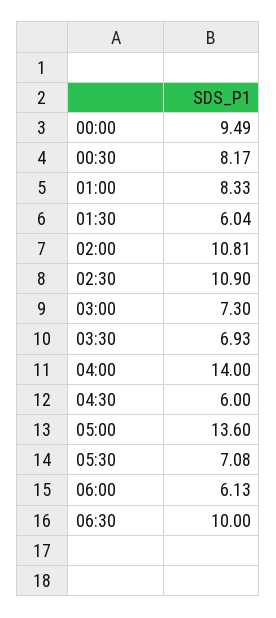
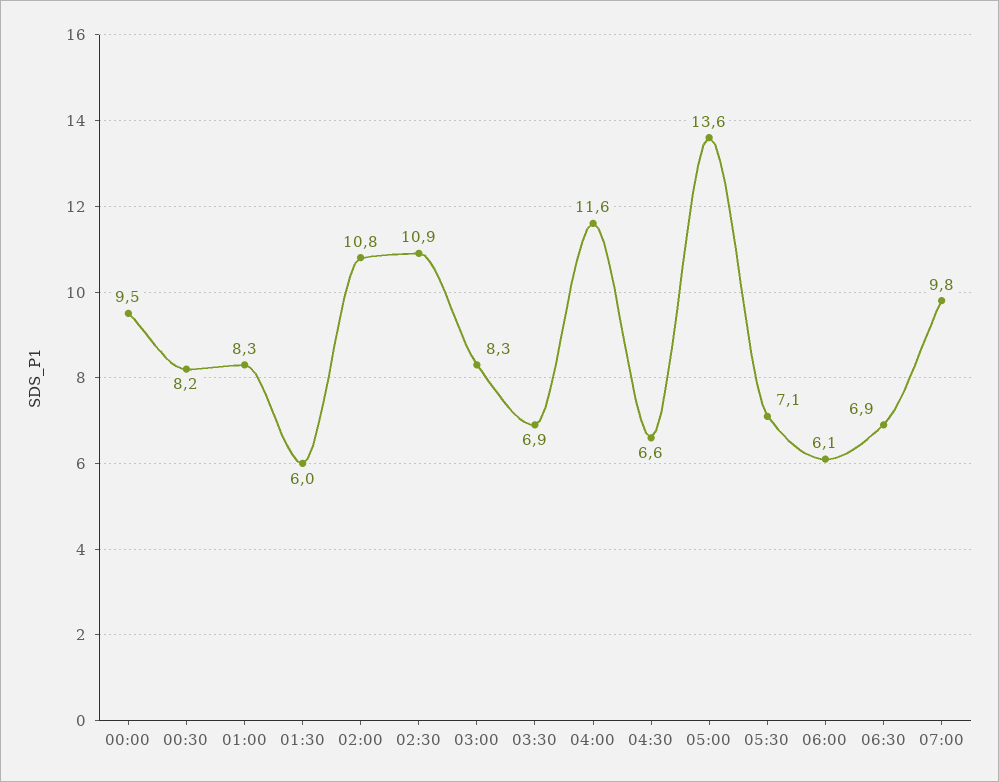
03:00: 7.3 -> 8.3
04:00: 14 -> 11.6
04:30: 6 -> 6.6
06:30: 10 -> 6.9
07:00: none -> 9.8

